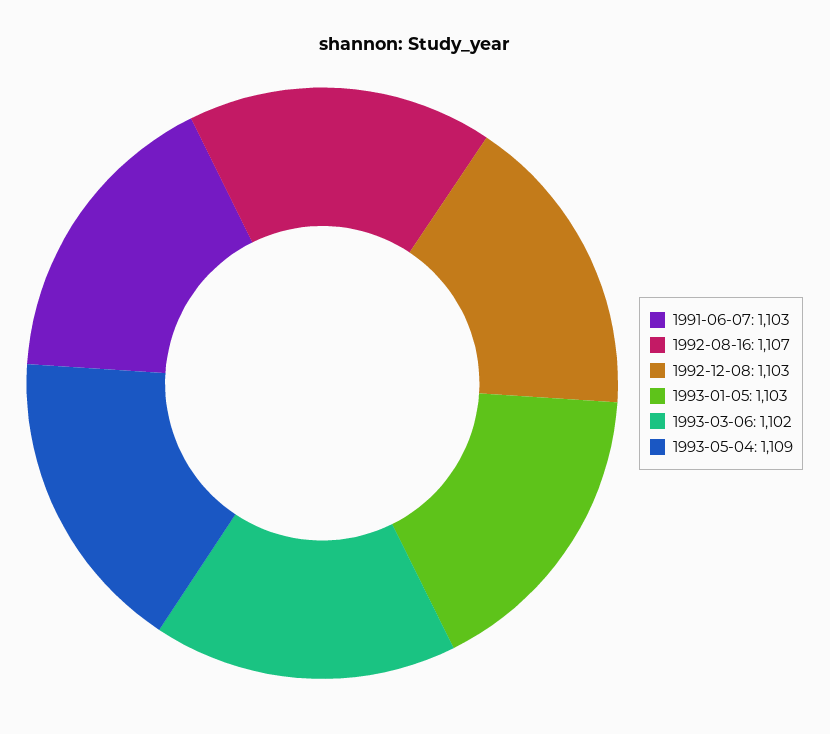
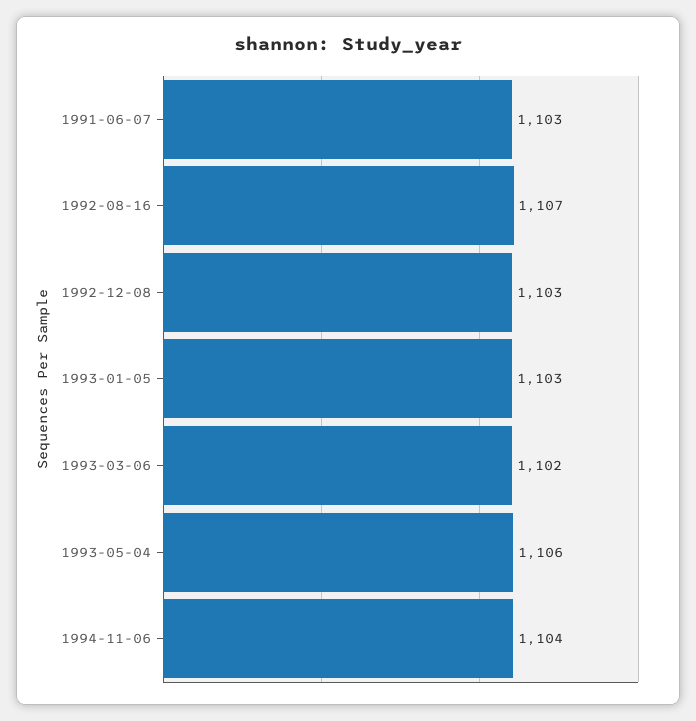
1993-05-04: 1109 -> 1106
1994-11-06: none -> 1104

